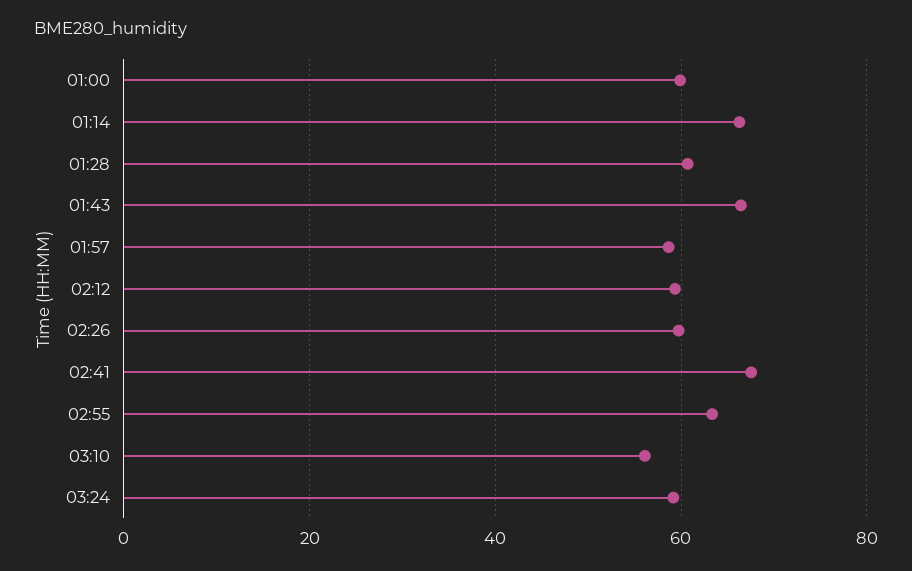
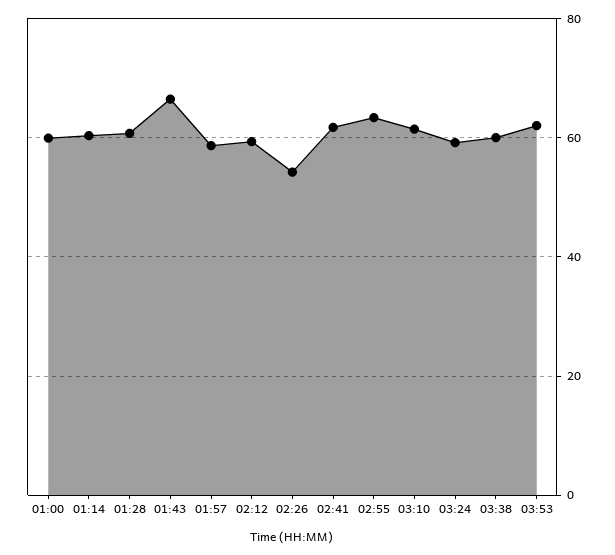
01:14: 66 -> 60
02:26: 60 -> 54
02:41: 68 -> 62
03:10: 56 -> 62
03:38: none -> 60
03:53: none -> 62

